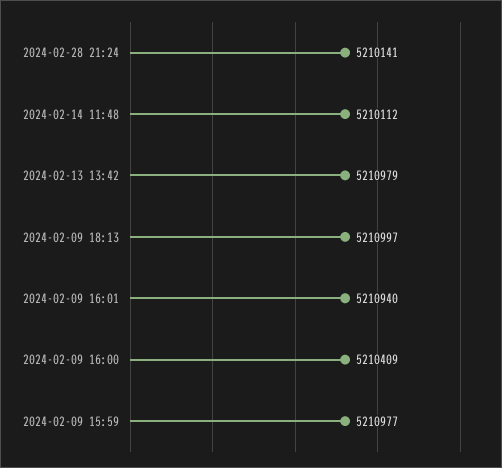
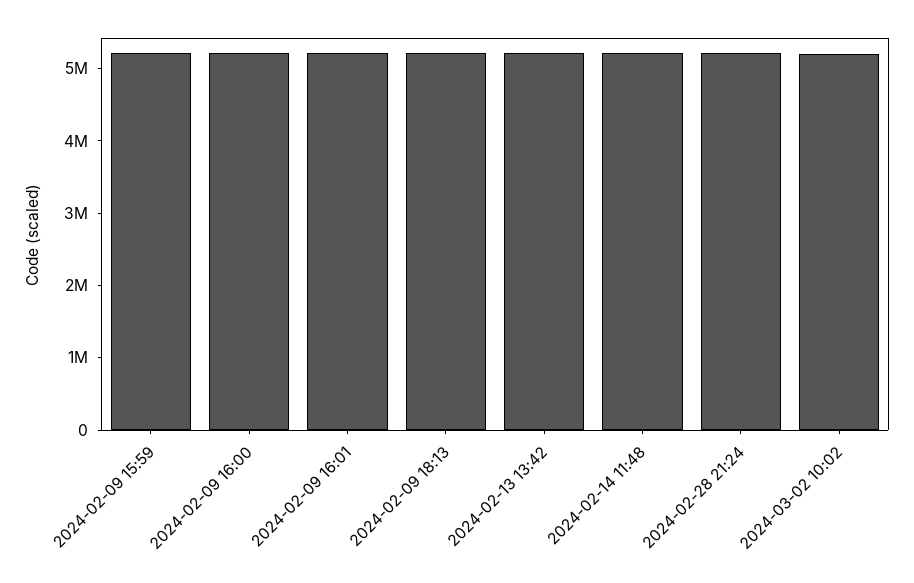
2024-03-02 10:02: none -> 5200000

